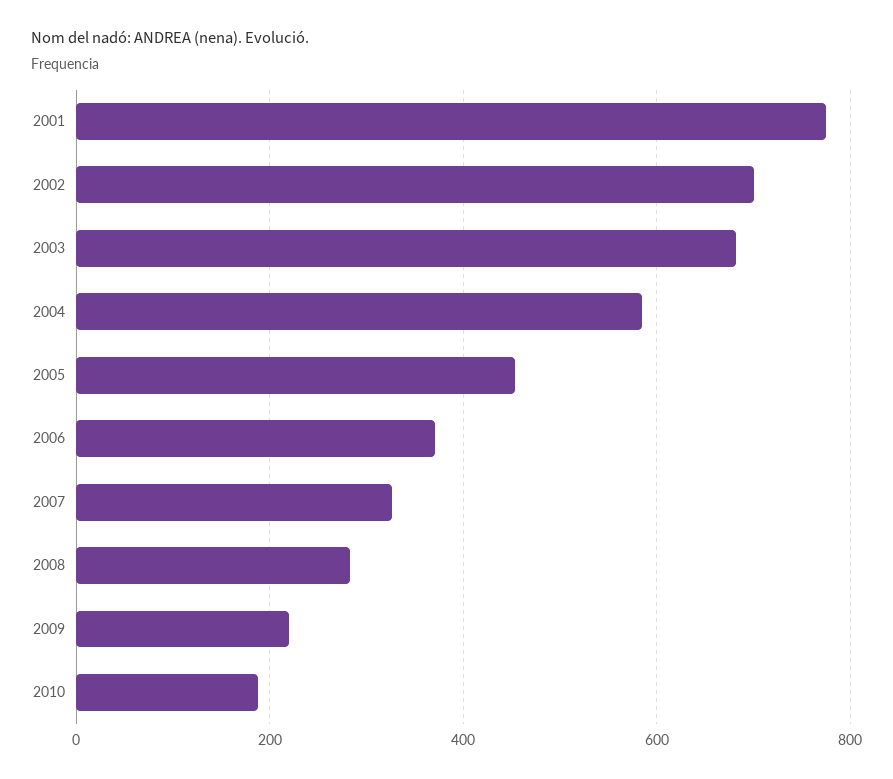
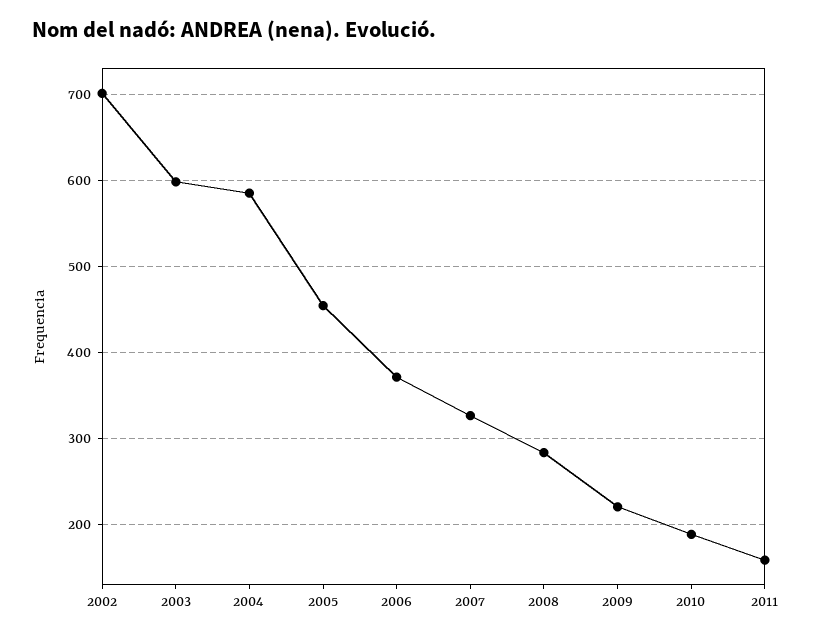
2001: 780 -> none
2003: 680 -> 600
2011: none -> 160

